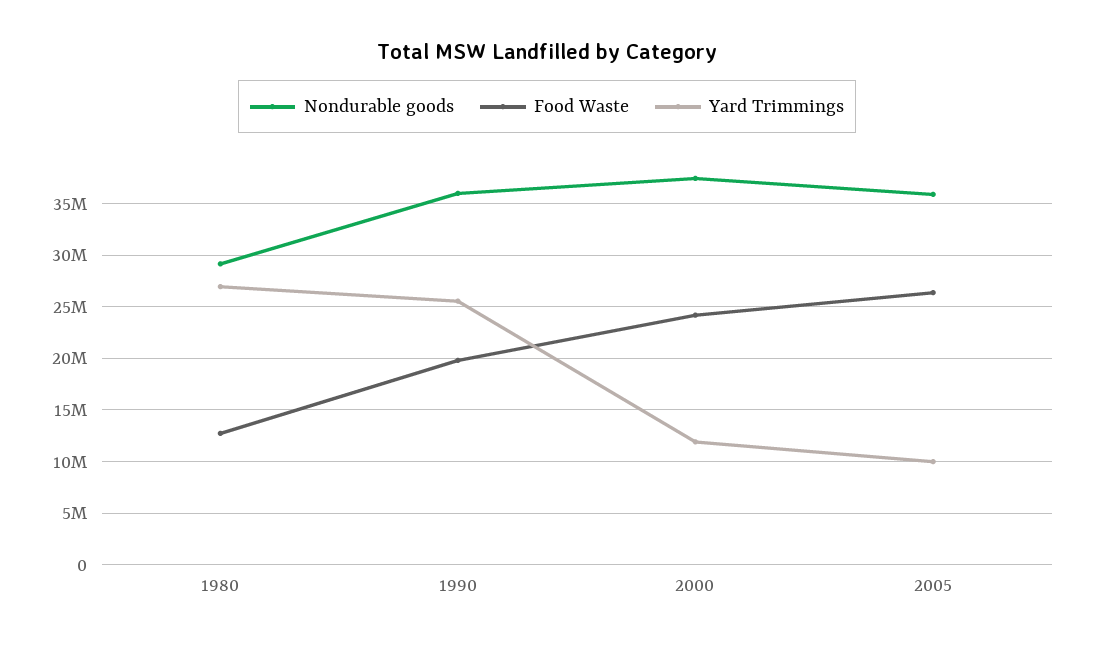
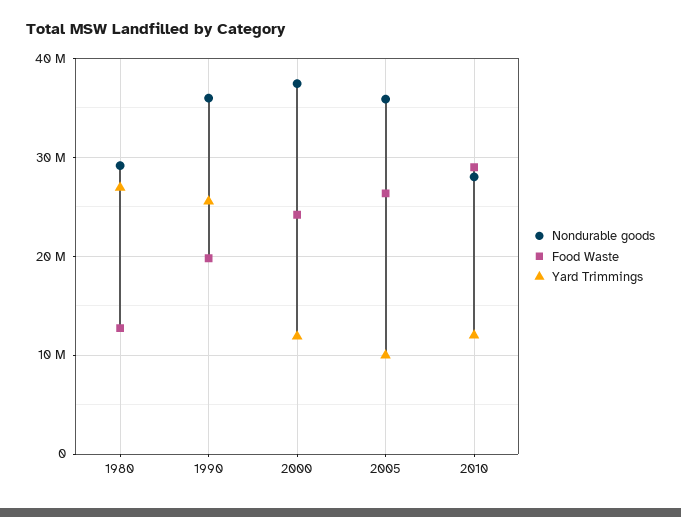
Nondurable goods, 2010: none -> 28000000
Food Waste, 2010: none -> 29000000
Yard Trimmings, 2010: none -> 12000000

